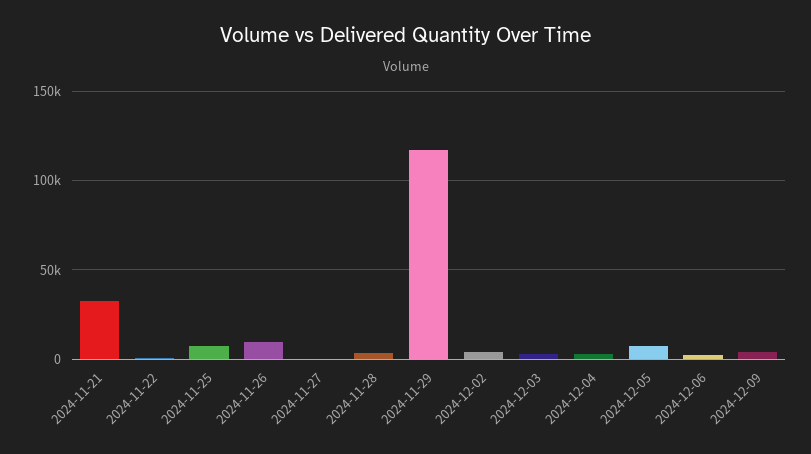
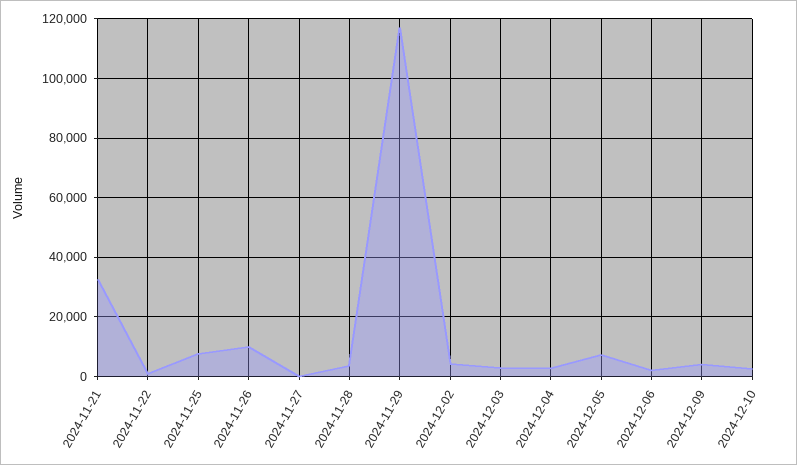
2024-12-10: none -> 2500

